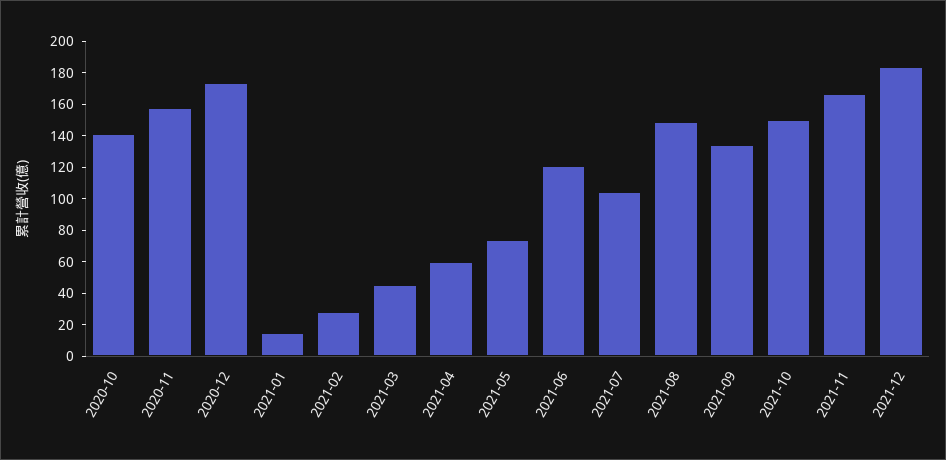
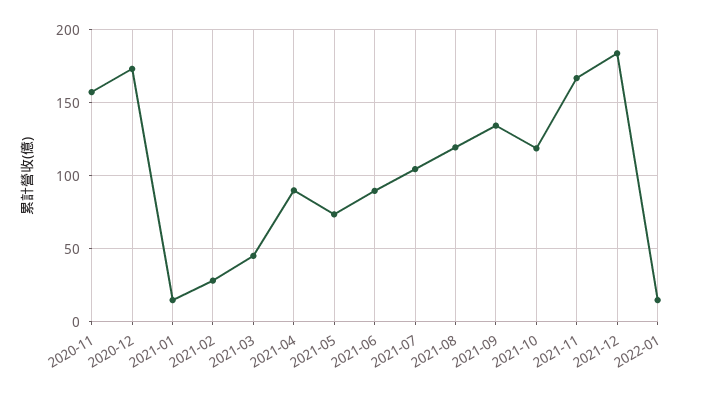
2020-10: 140 -> none
2021-04: 60 -> 90
2021-06: 120 -> 90
2021-08: 150 -> 120
2021-10: 150 -> 120
2022-01: none -> 15

